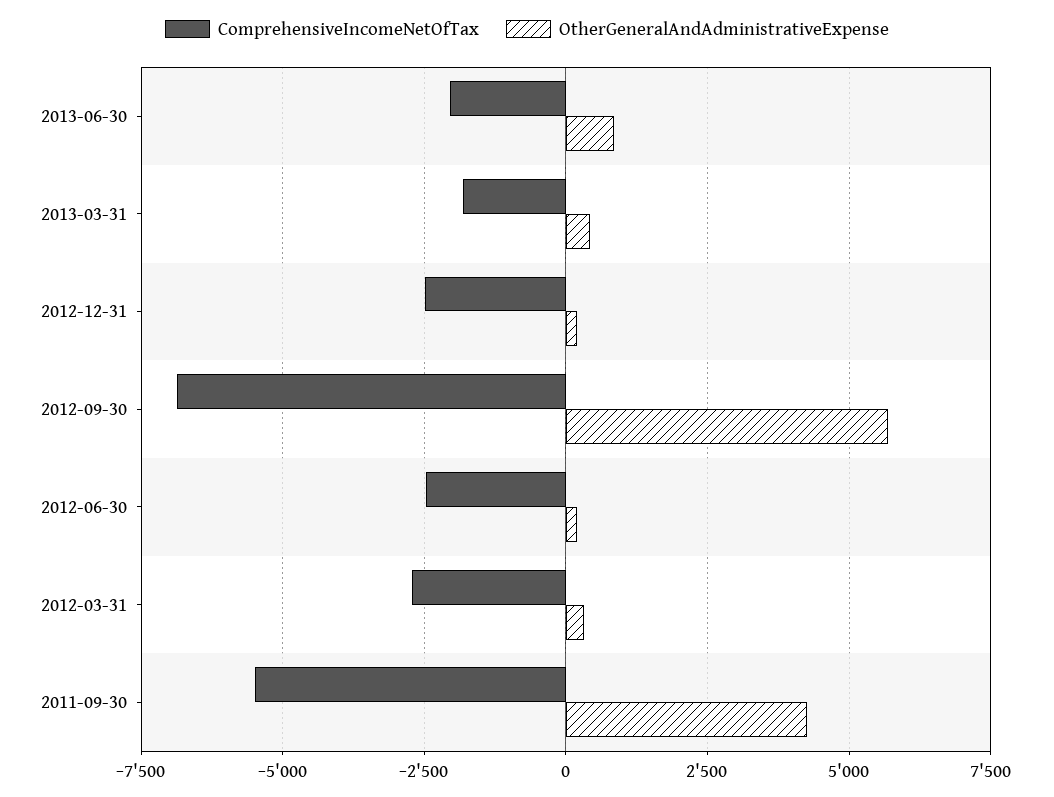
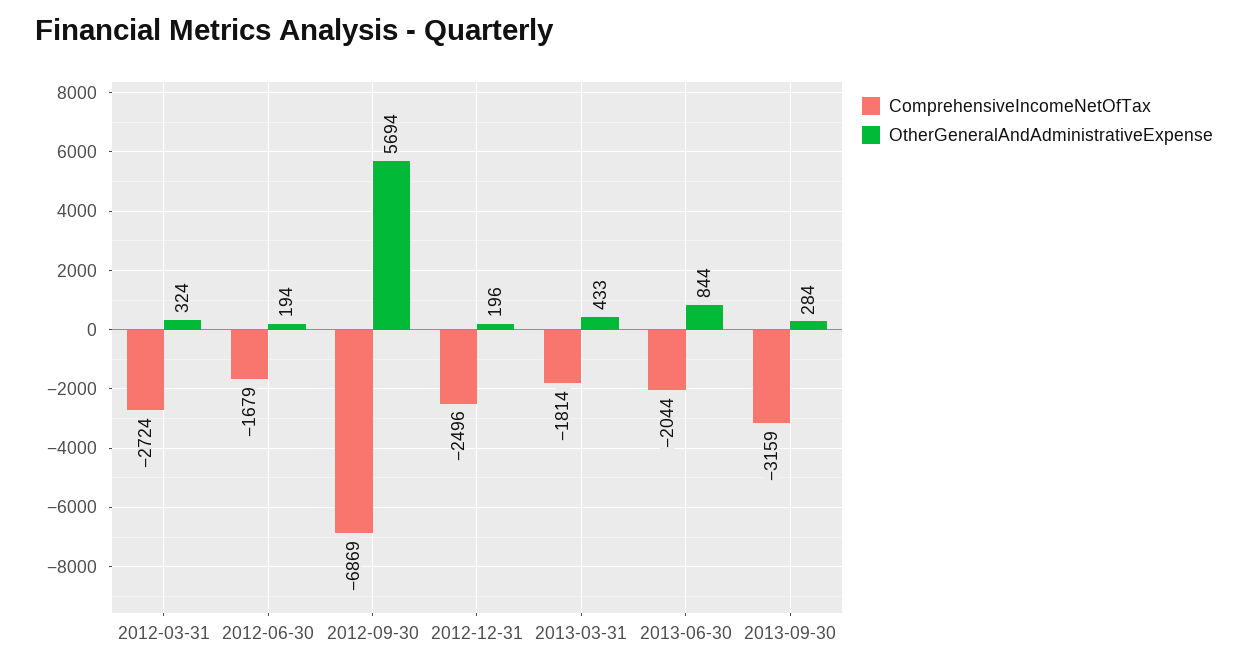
ComprehensiveIncomeNetOfTax, 2012-06-30: -2500 -> -1679
ComprehensiveIncomeNetOfTax, 2011-09-30: -5500 -> none
OtherGeneralAndAdministrativeExpense, 2011-09-30: 4250 -> none
ComprehensiveIncomeNetOfTax, 2013-09-30: none -> -3159
OtherGeneralAndAdministrativeExpense, 2013-09-30: none -> 284

